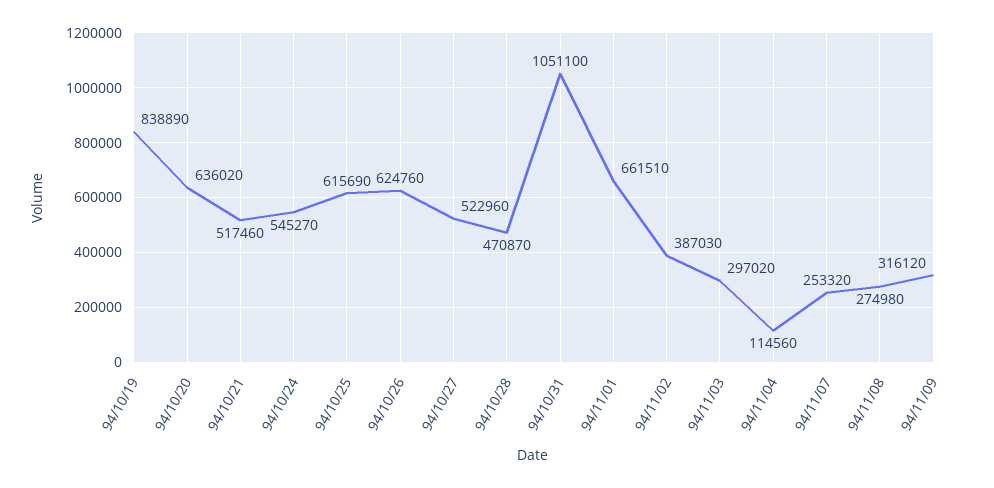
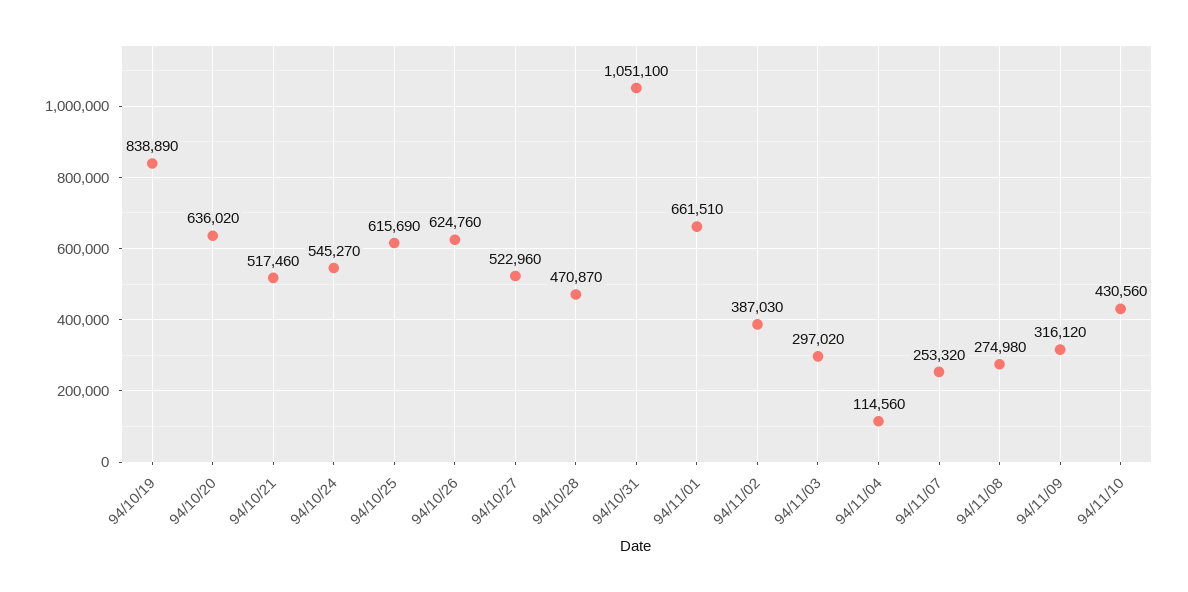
94/11/10: none -> 430560

